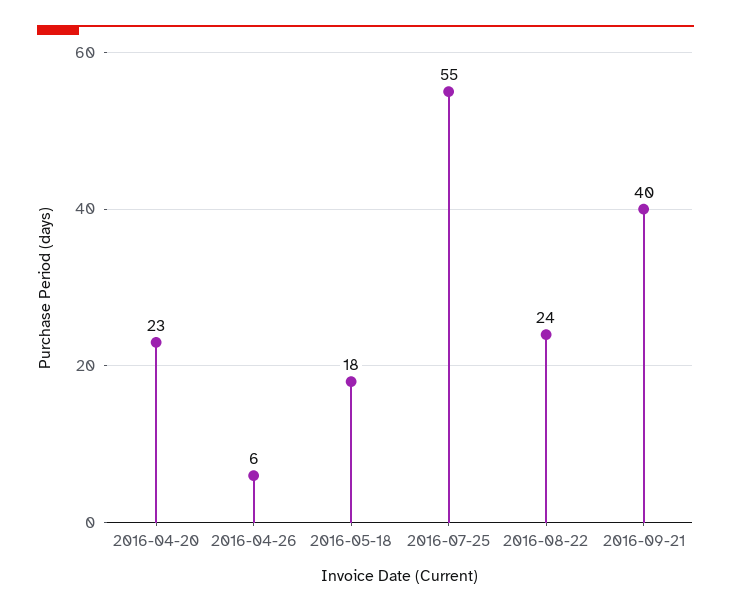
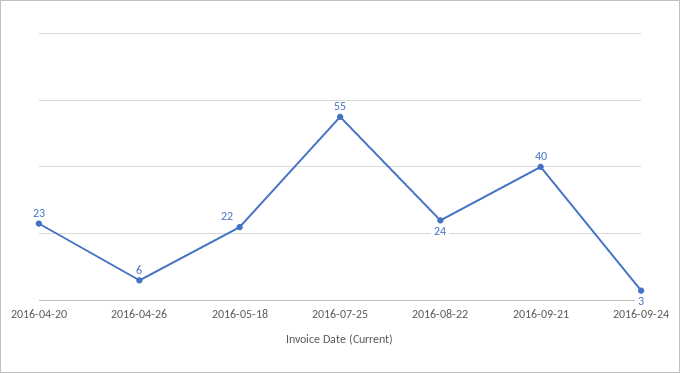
2016-05-18: 18 -> 22
2016-09-24: none -> 3

